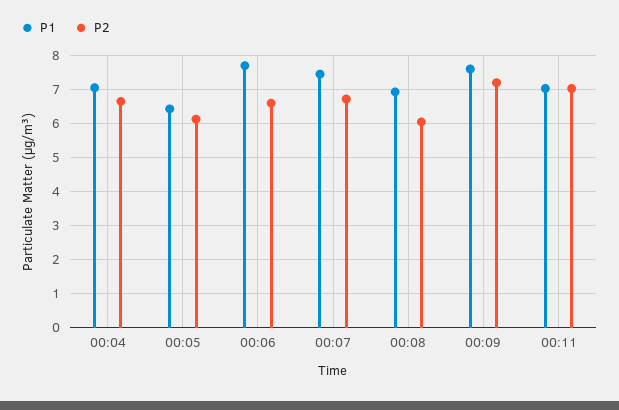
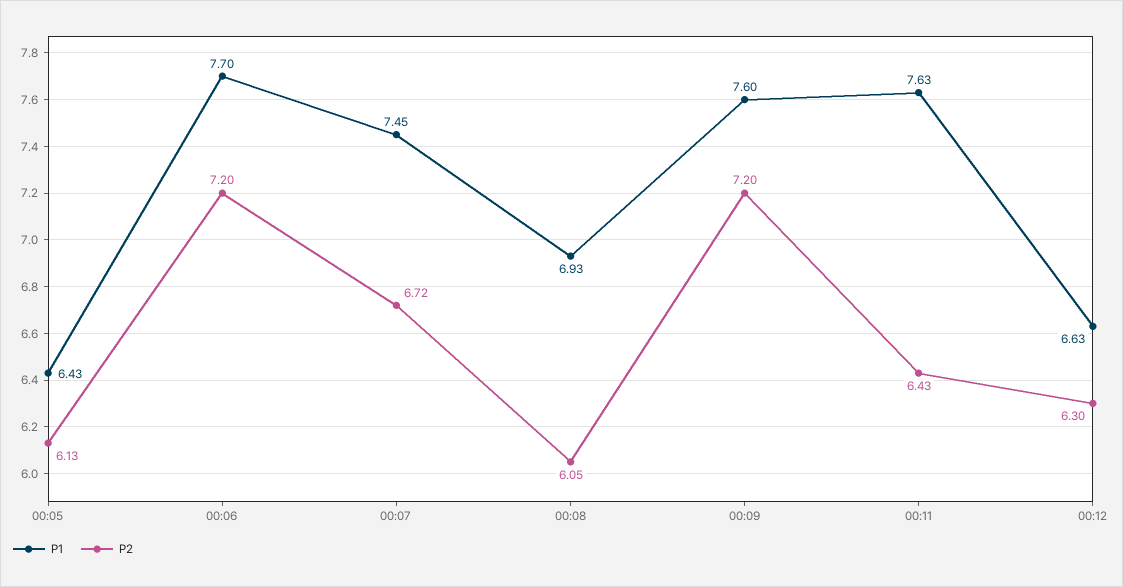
P1, 00:04: 7 -> none
P2, 00:04: 6.6 -> none
P2, 00:06: 6.6 -> 7.2
P1, 00:11: 7 -> 7.63
P2, 00:11: 7 -> 6.43
P1, 00:12: none -> 6.63
P2, 00:12: none -> 6.3

